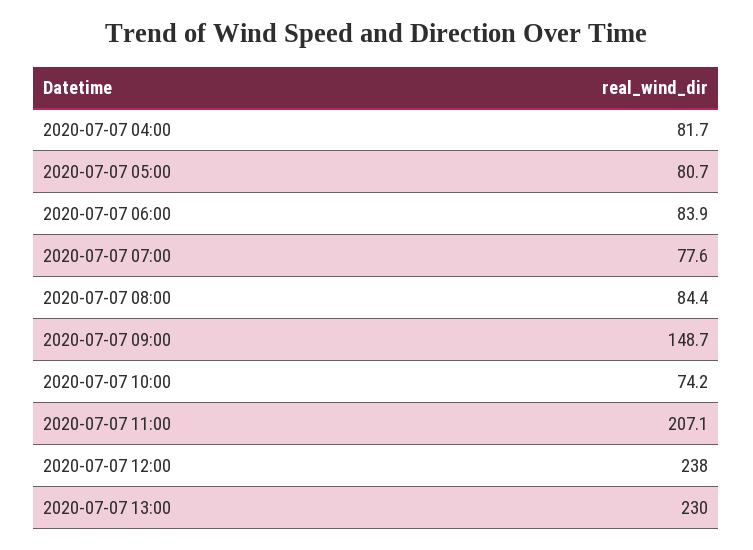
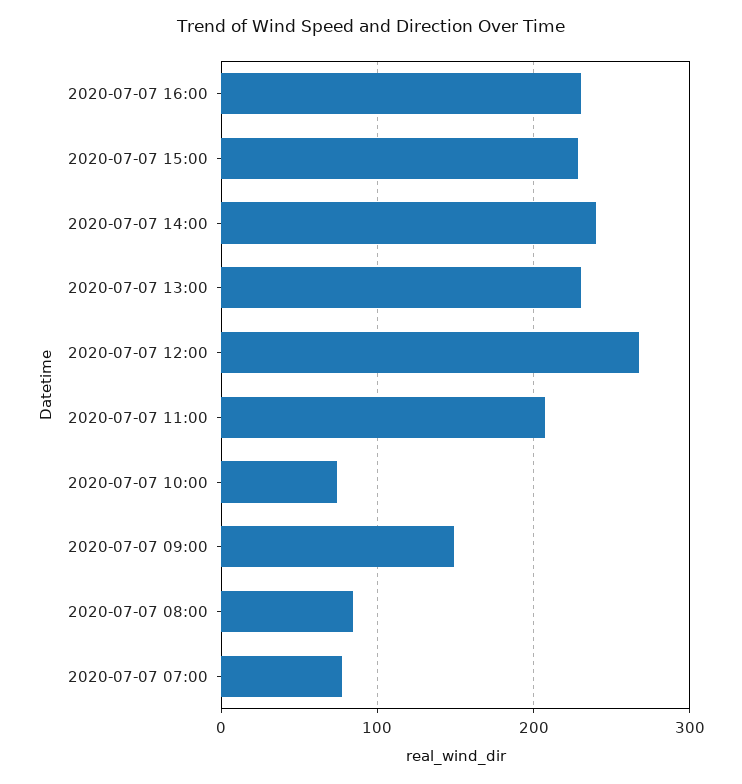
2020-07-07 04:00: 81.7 -> none
2020-07-07 05:00: 80.7 -> none
2020-07-07 06:00: 83.9 -> none
2020-07-07 12:00: 238 -> 270
2020-07-07 16:00: none -> 230
2020-07-07 15:00: none -> 230
2020-07-07 14:00: none -> 240

